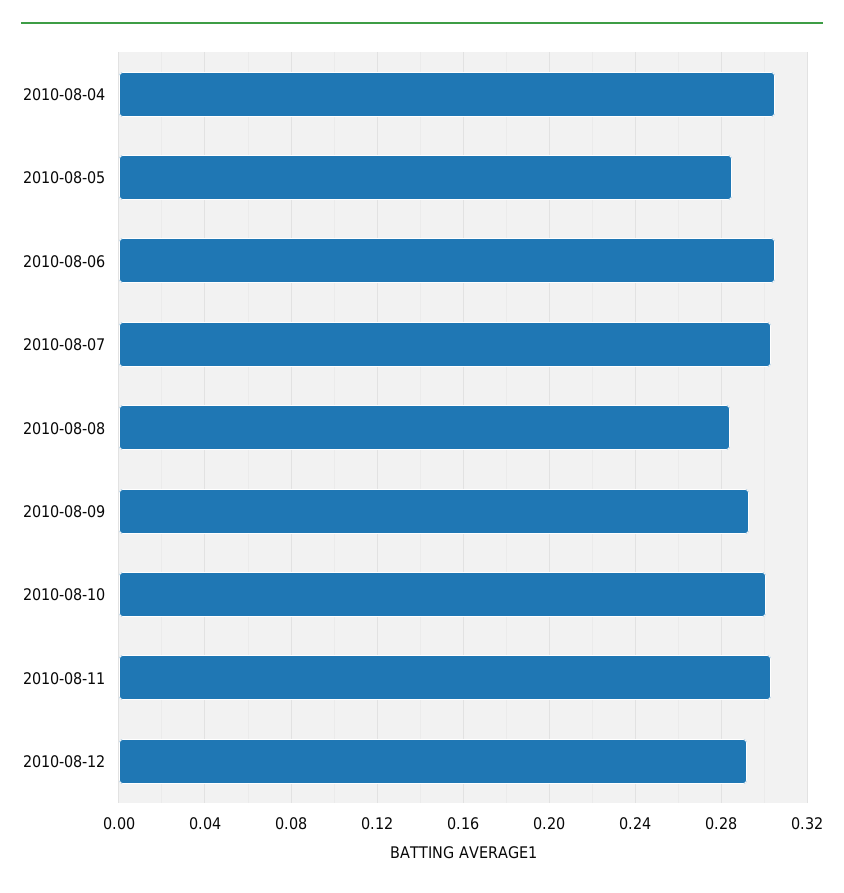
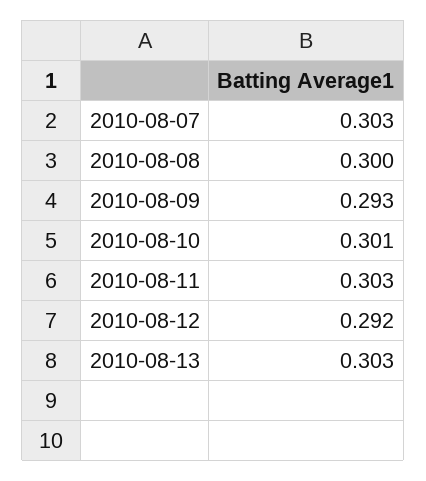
2010-08-04: 0.305 -> none
2010-08-05: 0.285 -> none
2010-08-06: 0.305 -> none
2010-08-08: 0.285 -> 0.3
2010-08-13: none -> 0.303

